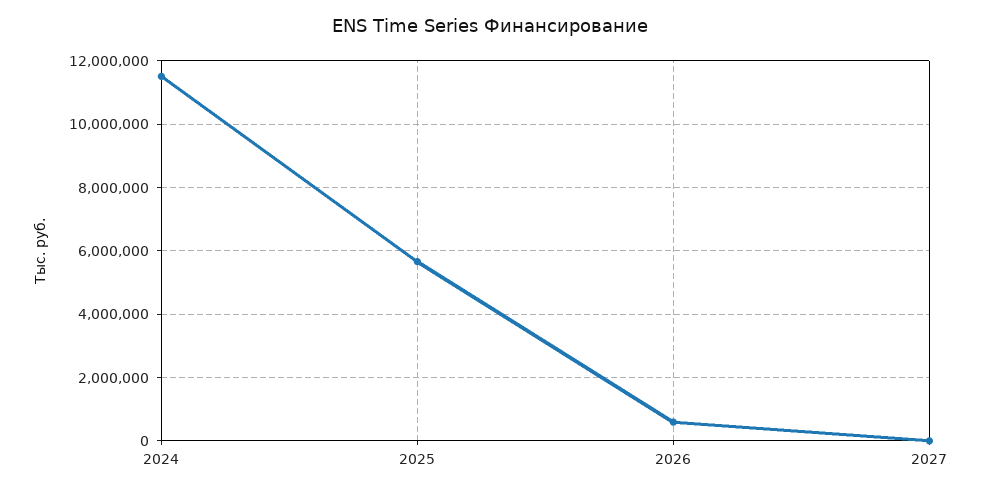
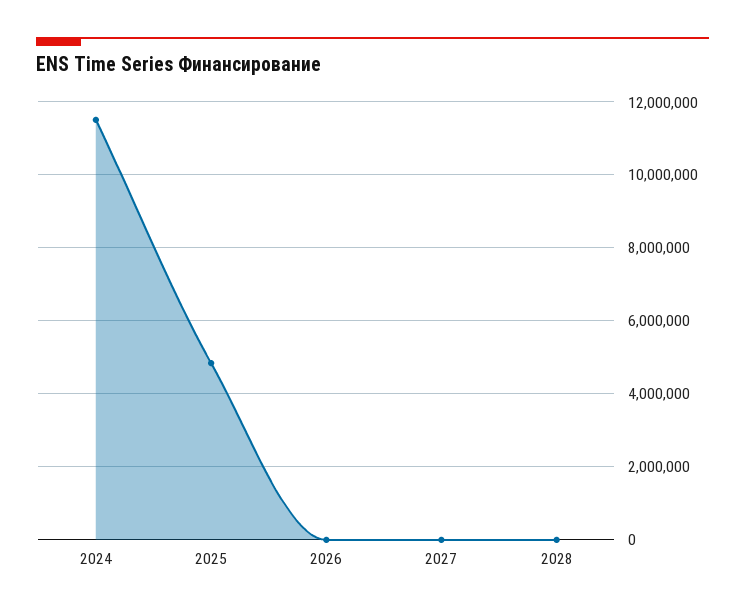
2025: 5600000 -> 4800000
2026: 600000 -> 0
2028: none -> 0

